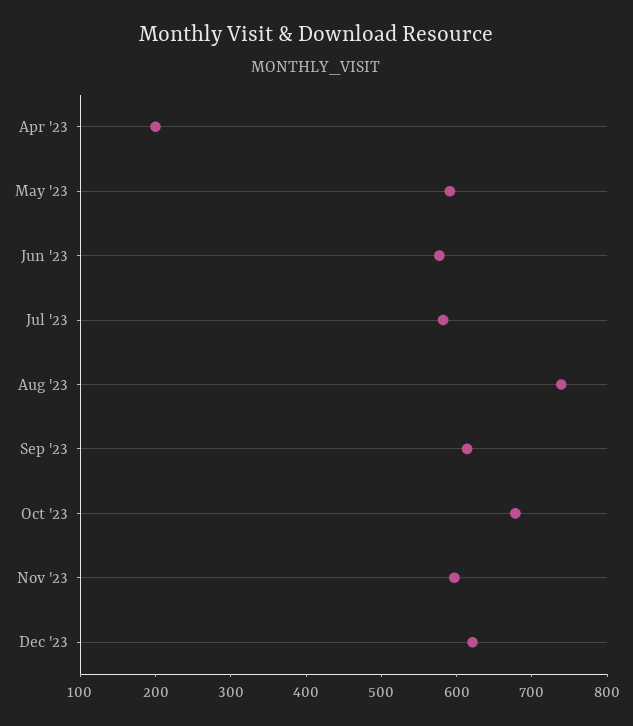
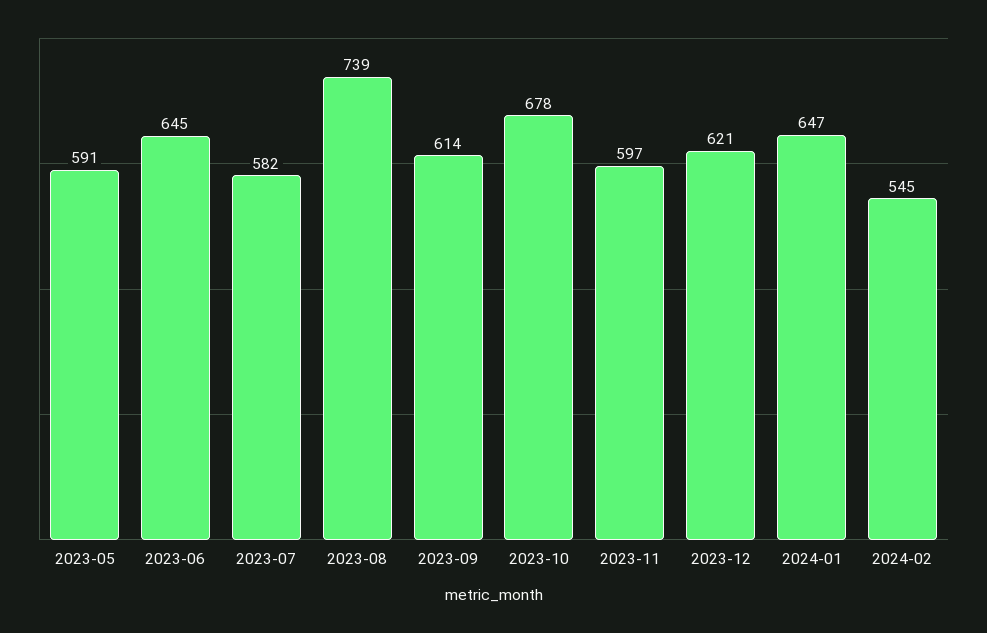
Apr '23: 200 -> none
Jun '23: 580 -> 645
2024-01: none -> 647
2024-02: none -> 545

